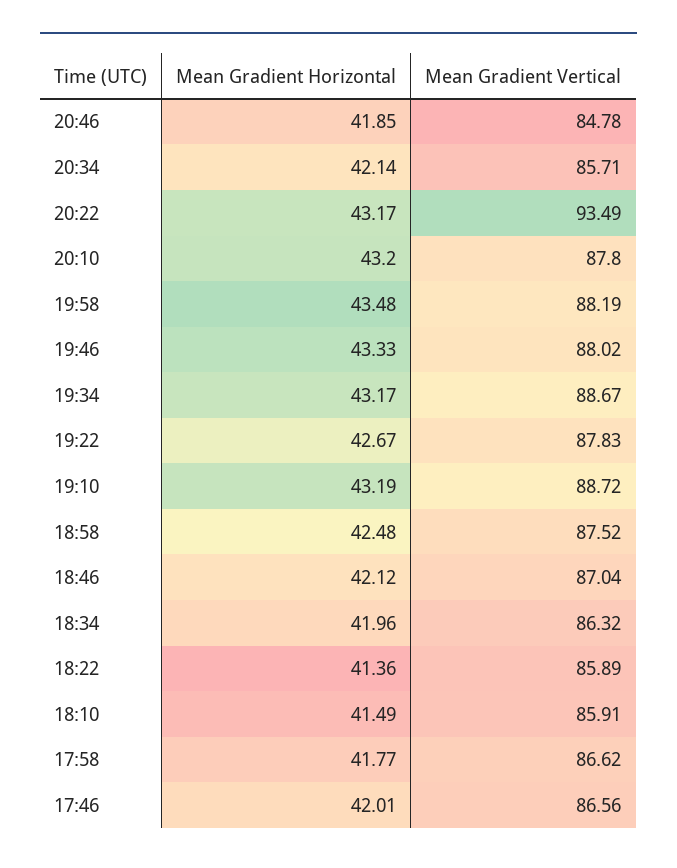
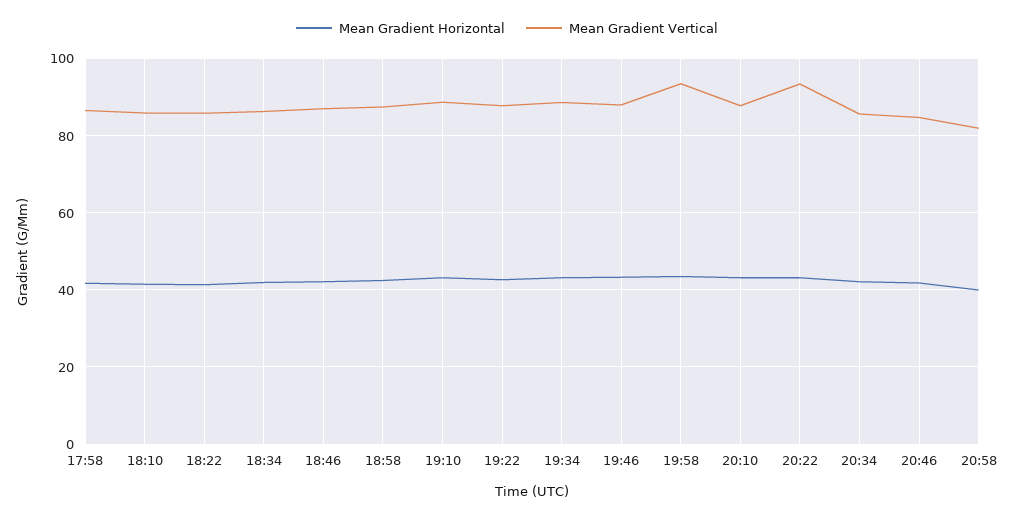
Mean Gradient Vertical, 19:58: 88.19 -> 94
Mean Gradient Horizontal, 17:46: 42.01 -> none
Mean Gradient Vertical, 17:46: 86.56 -> none
Mean Gradient Horizontal, 20:58: none -> 40
Mean Gradient Vertical, 20:58: none -> 82

